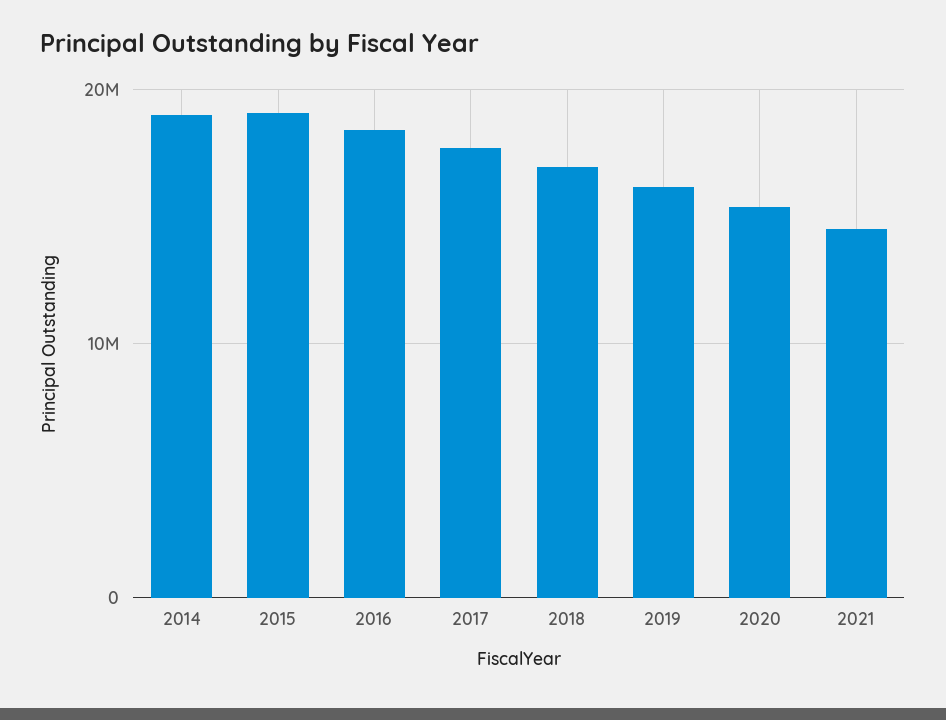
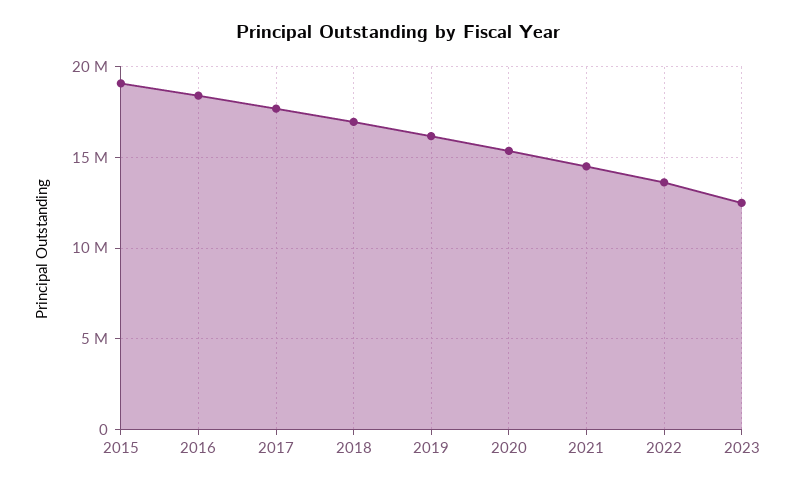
2014: 19000000 -> none
2022: none -> 13500000
2023: none -> 12500000

